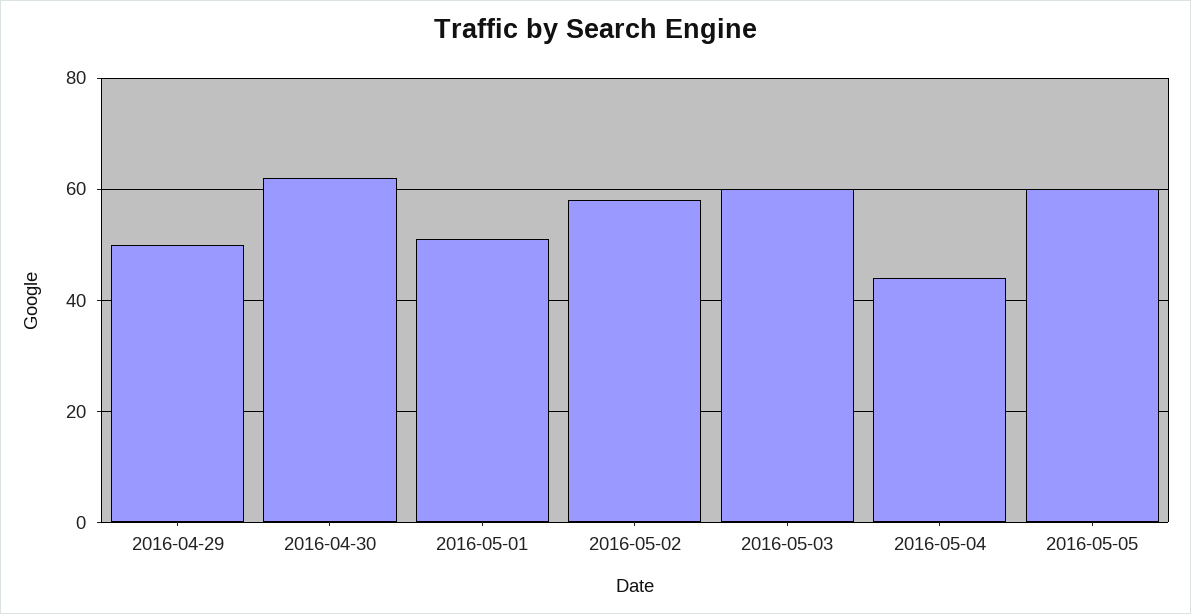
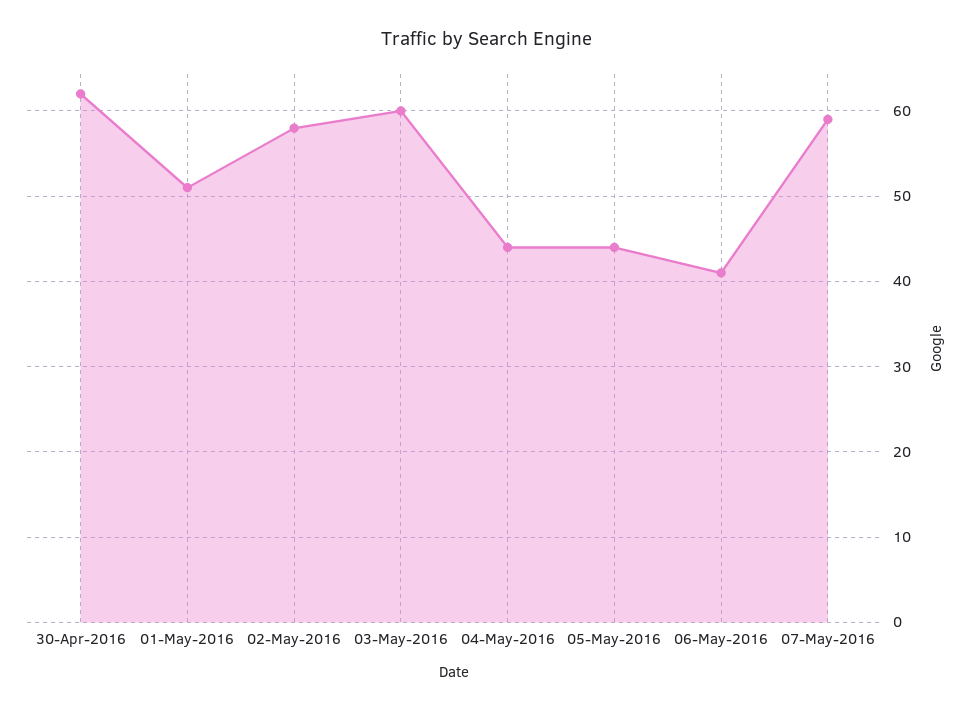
2016-04-29: 50 -> none
2016-05-05: 60 -> 44
06-May-2016: none -> 41
07-May-2016: none -> 59

